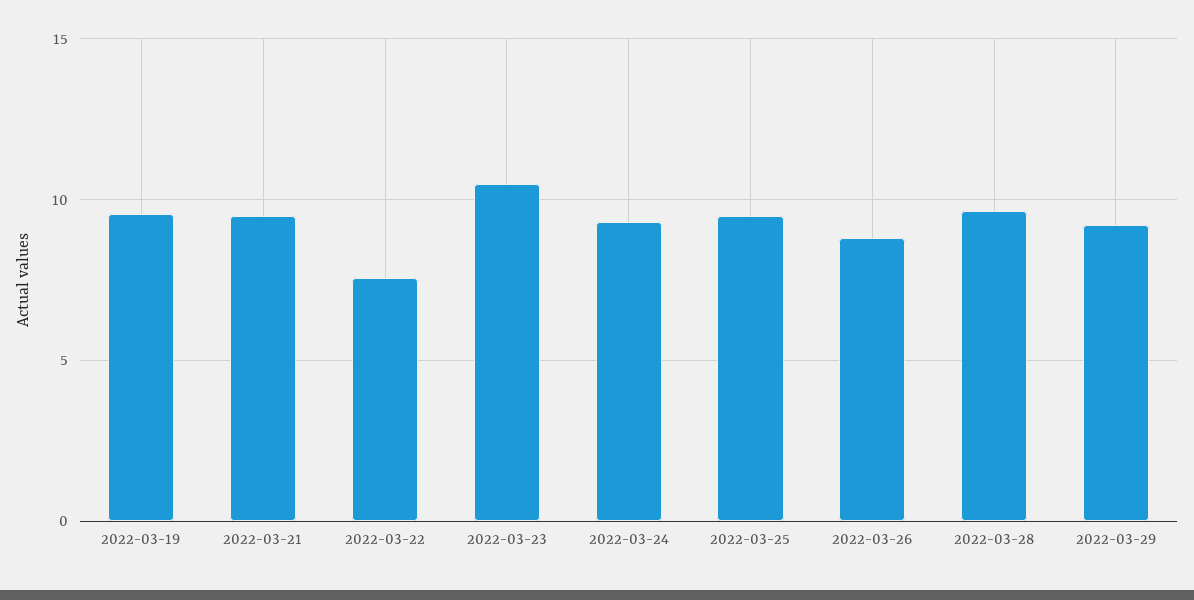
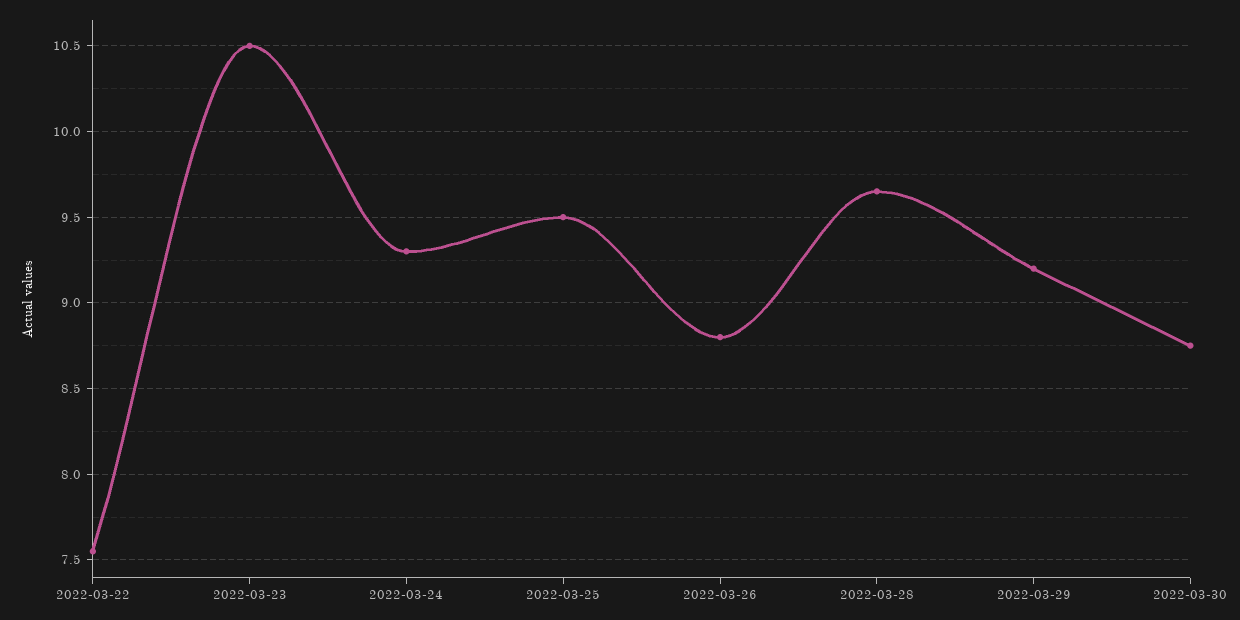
2022-03-19: 9.5 -> none
2022-03-21: 9.5 -> none
2022-03-30: none -> 8.75

